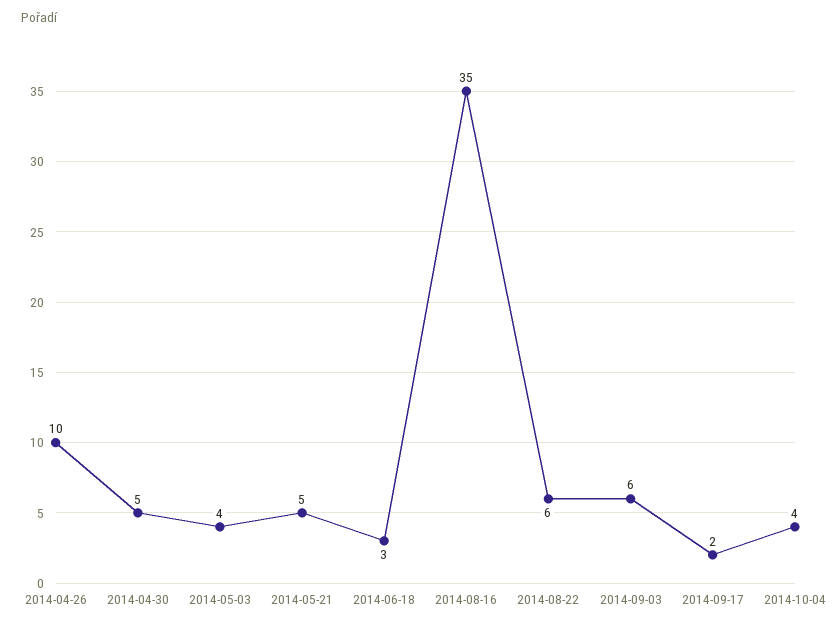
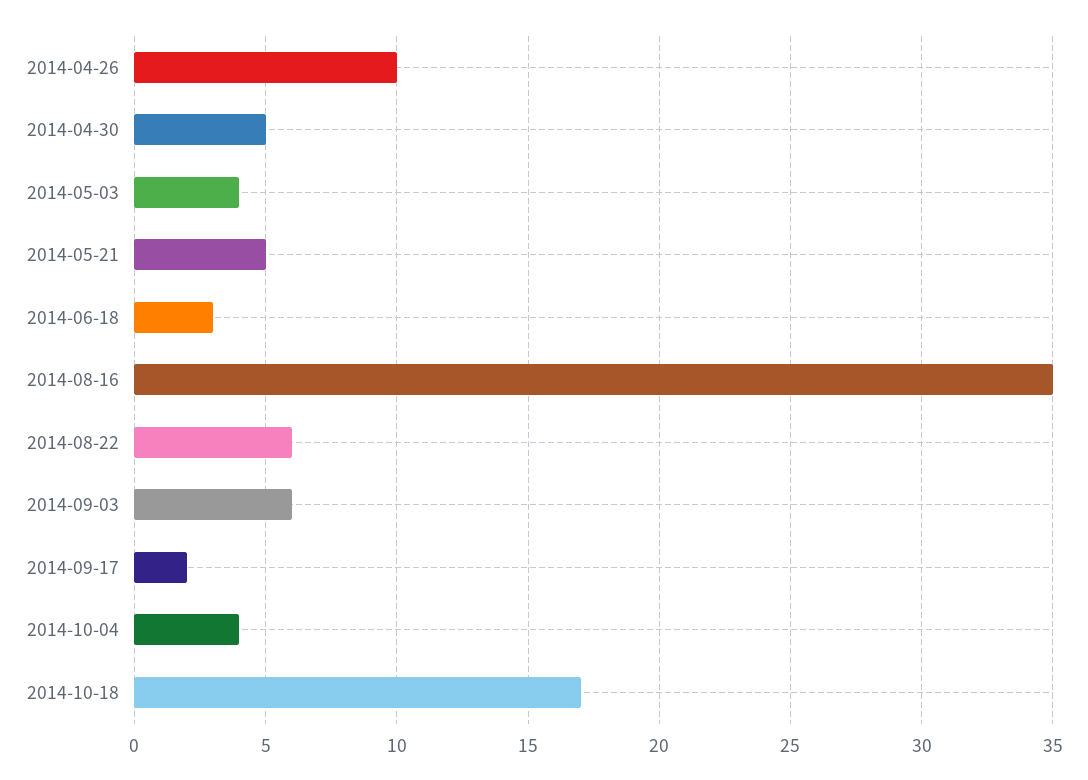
2014-10-18: none -> 17

